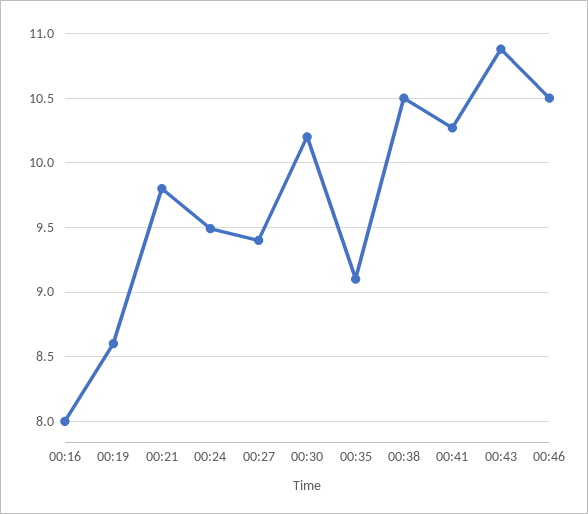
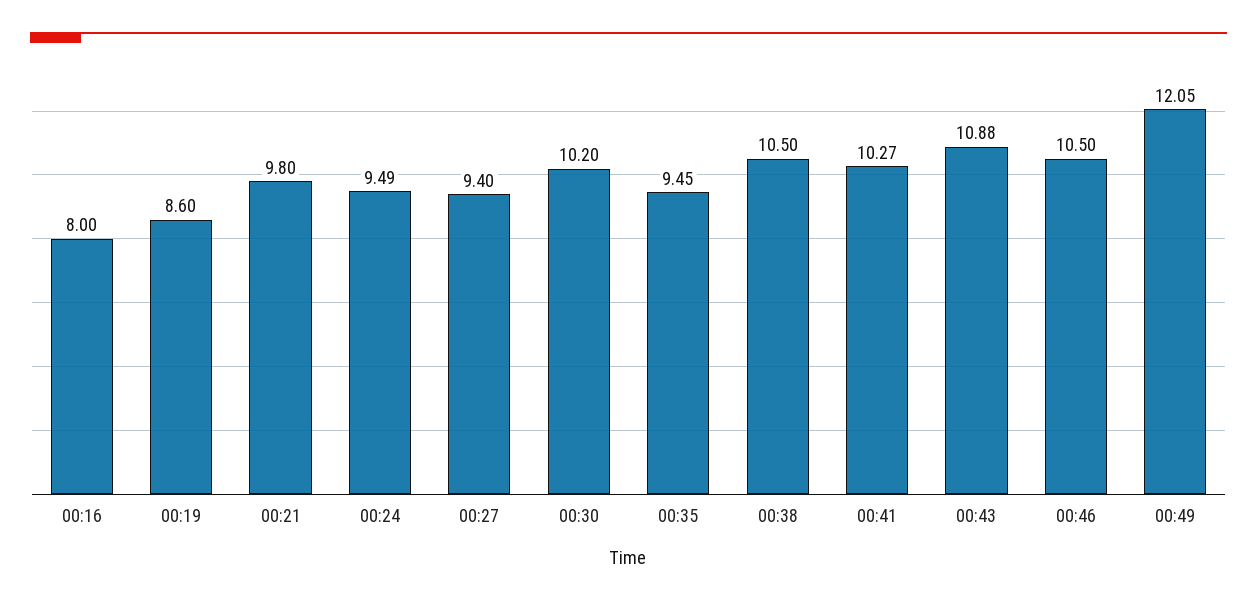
00:35: 9.1 -> 9.45
00:49: none -> 12.05

